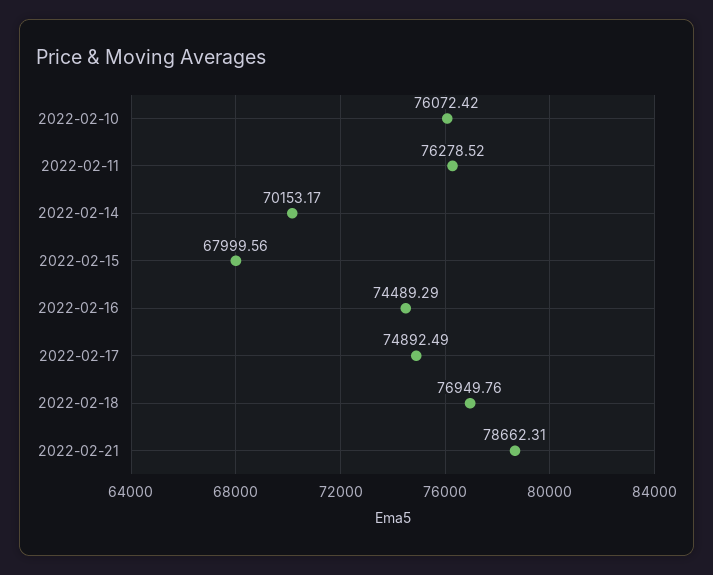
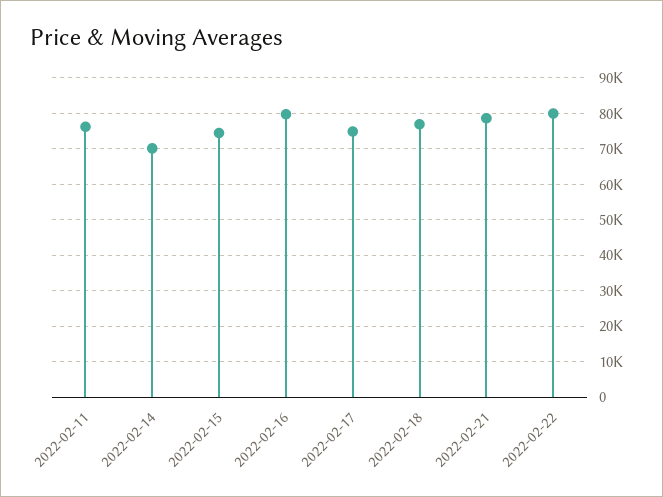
2022-02-10: 76072.42 -> none
2022-02-15: 67999.56 -> 74000
2022-02-16: 74489.29 -> 80000
2022-02-22: none -> 80000

